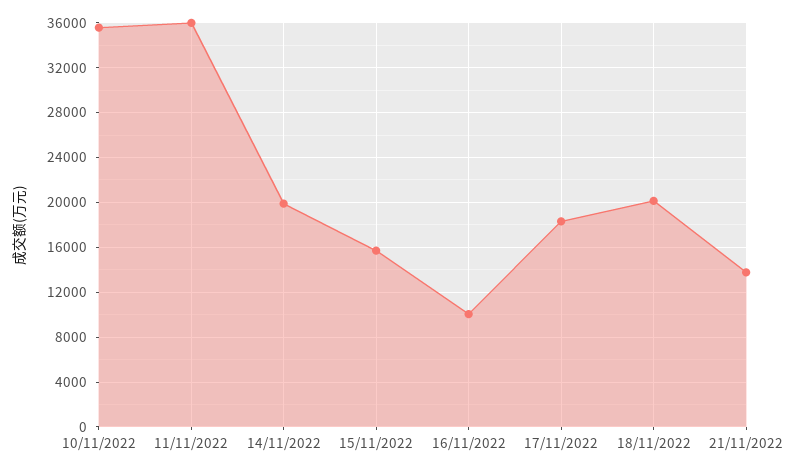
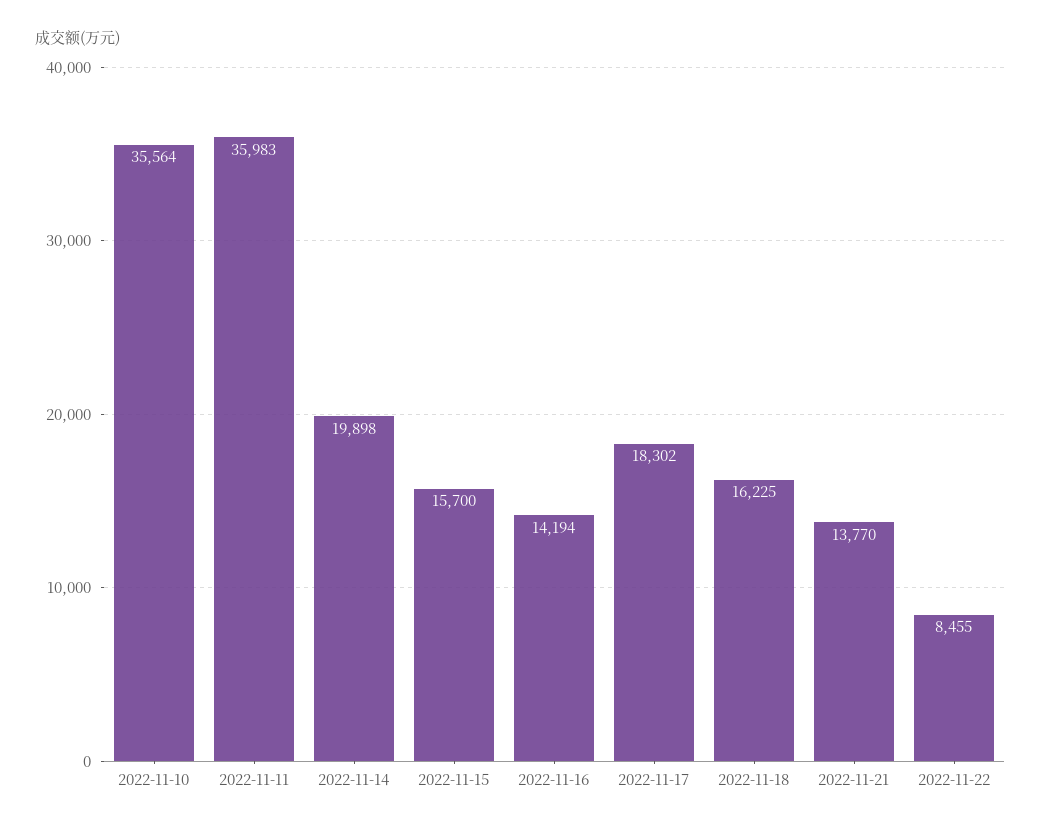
16/11/2022: 10000 -> 14194
18/11/2022: 20000 -> 16225
2022-11-22: none -> 8455

